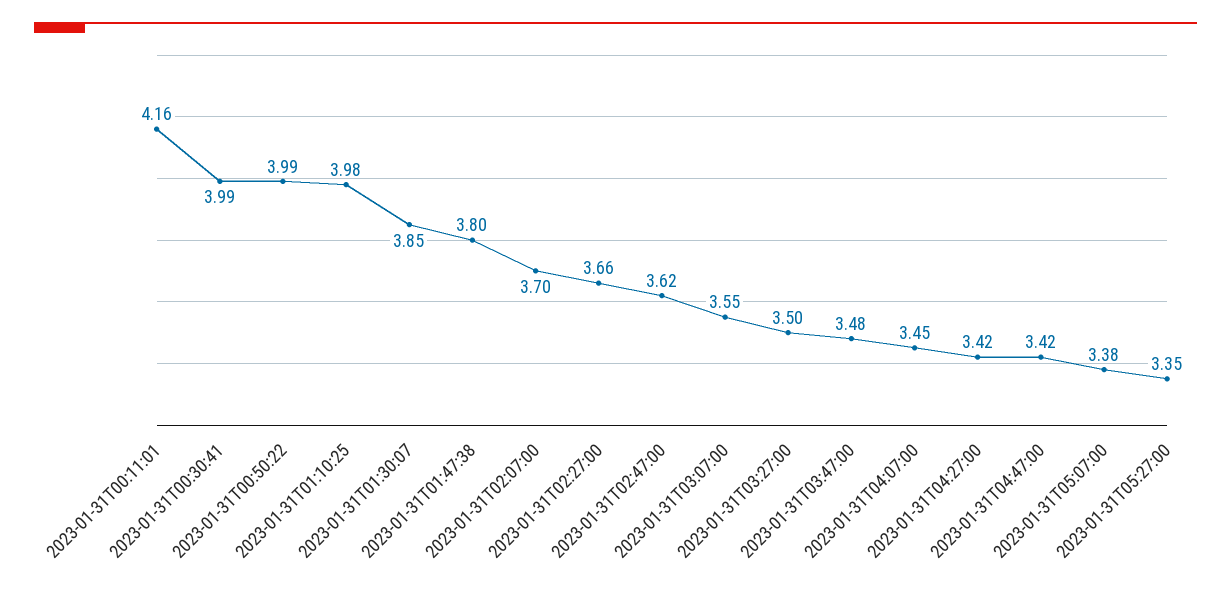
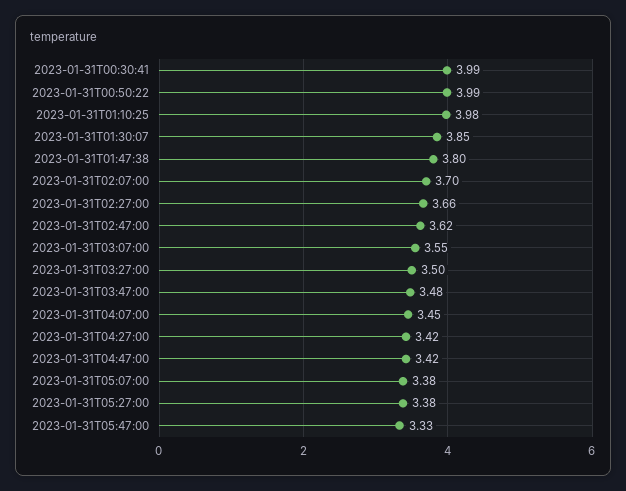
2023-01-31T00:11:01: 4.16 -> none
2023-01-31T05:27:00: 3.35 -> 3.38
2023-01-31T05:47:00: none -> 3.33

